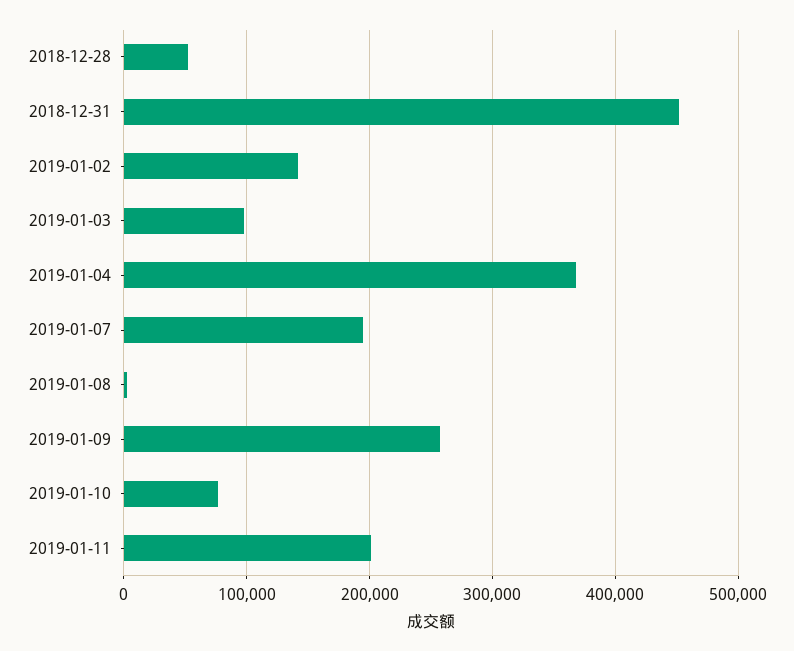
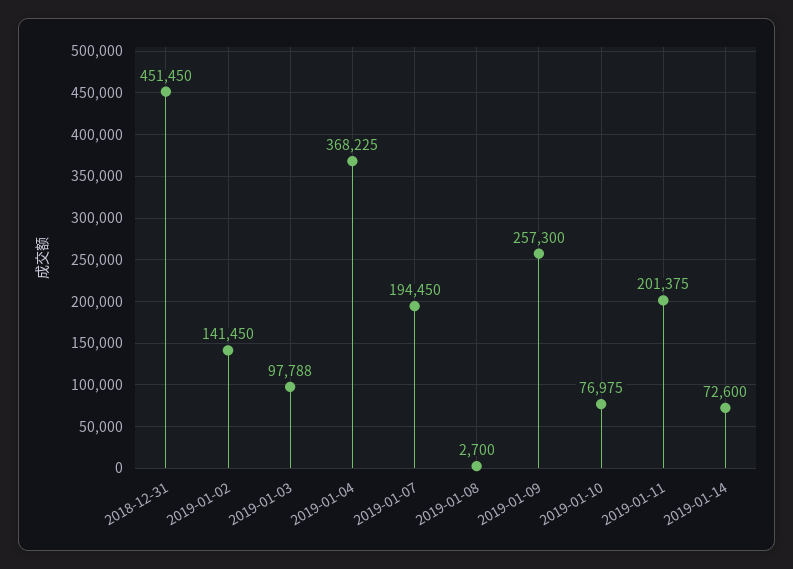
2018-12-28: 50000 -> none
2019-01-14: none -> 72600

